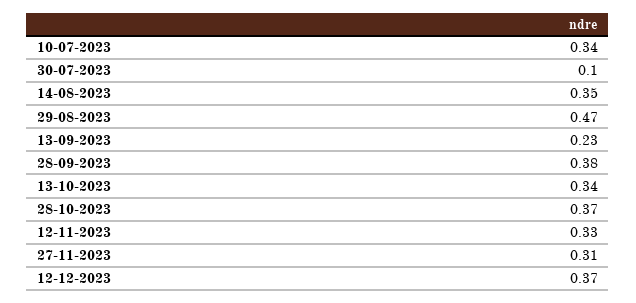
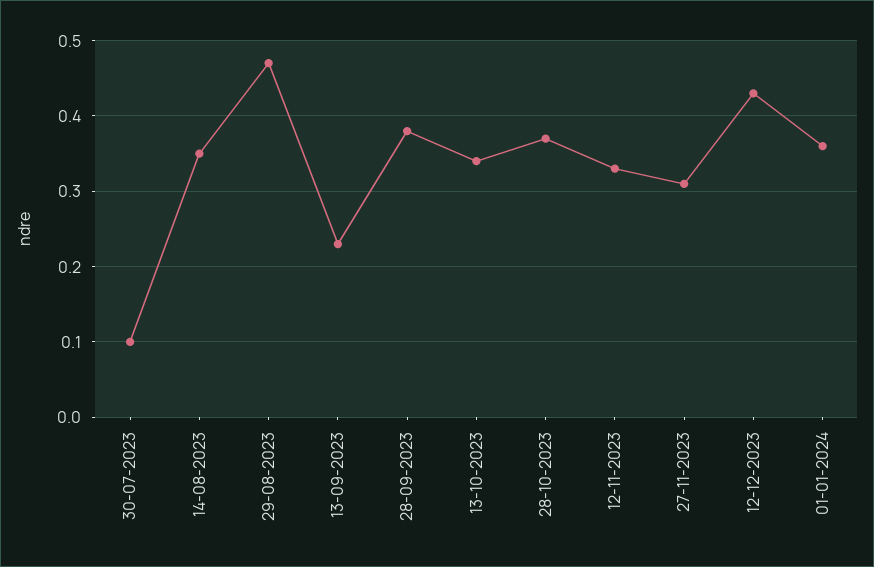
10-07-2023: 0.34 -> none
12-12-2023: 0.37 -> 0.43
01-01-2024: none -> 0.36

